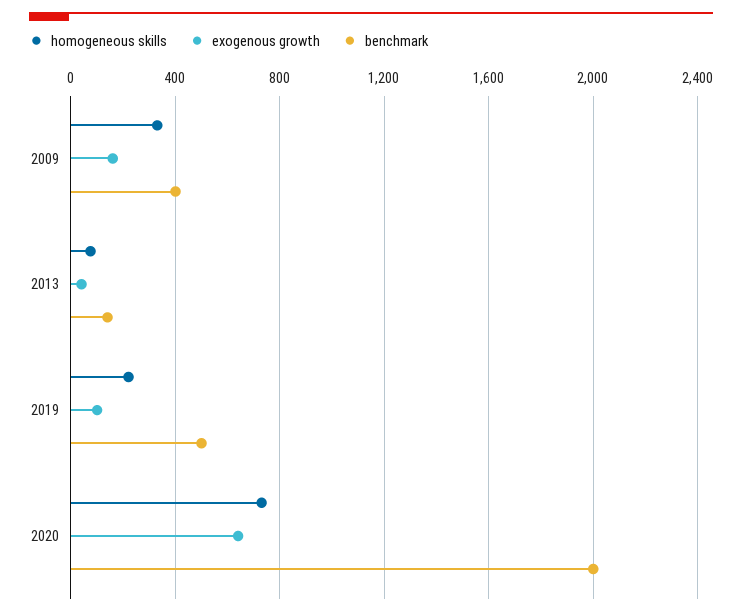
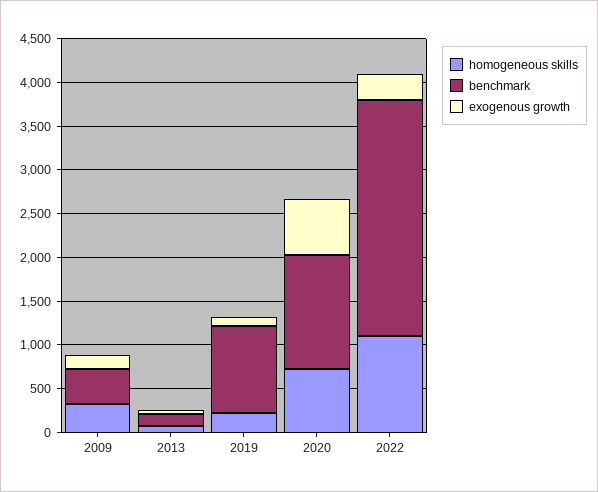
benchmark, 2019: 500 -> 1000
benchmark, 2020: 2000 -> 1300
homogeneous skills, 2022: none -> 1100
benchmark, 2022: none -> 2700
exogenous growth, 2022: none -> 300

